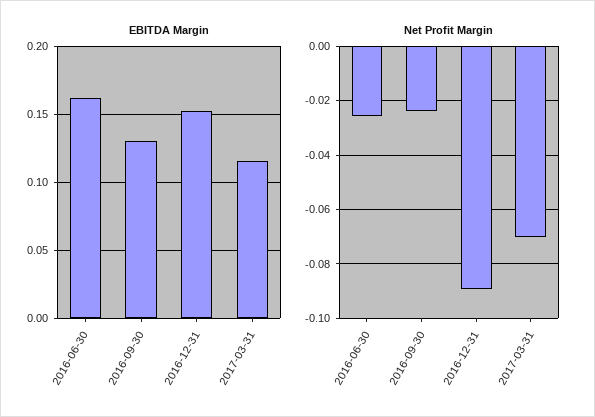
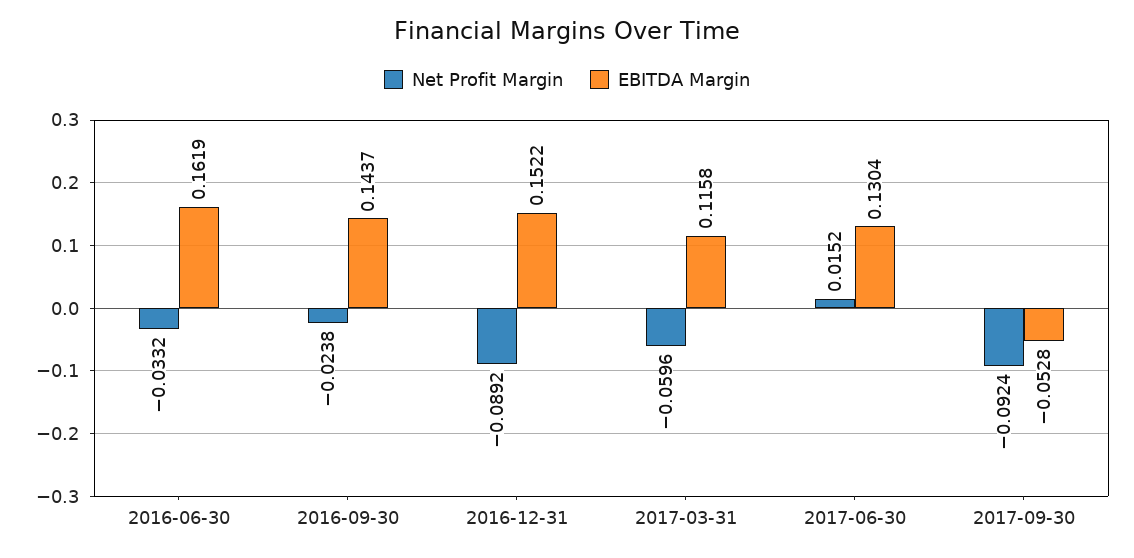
EBITDA Margin, 2016-09-30: 0.13 -> 0.1437
Net Profit Margin, 2016-06-30: -0.025 -> -0.0332
Net Profit Margin, 2017-03-31: -0.07 -> -0.0596
Net Profit Margin, 2017-06-30: none -> 0.0152
EBITDA Margin, 2017-06-30: none -> 0.1304
Net Profit Margin, 2017-09-30: none -> -0.0924
EBITDA Margin, 2017-09-30: none -> -0.0528

